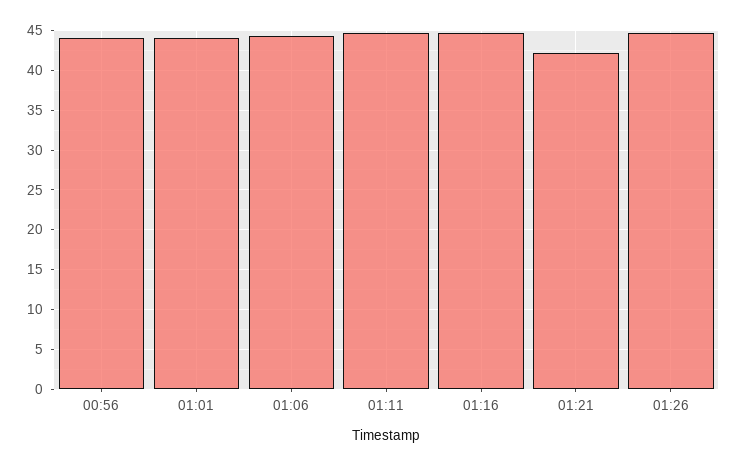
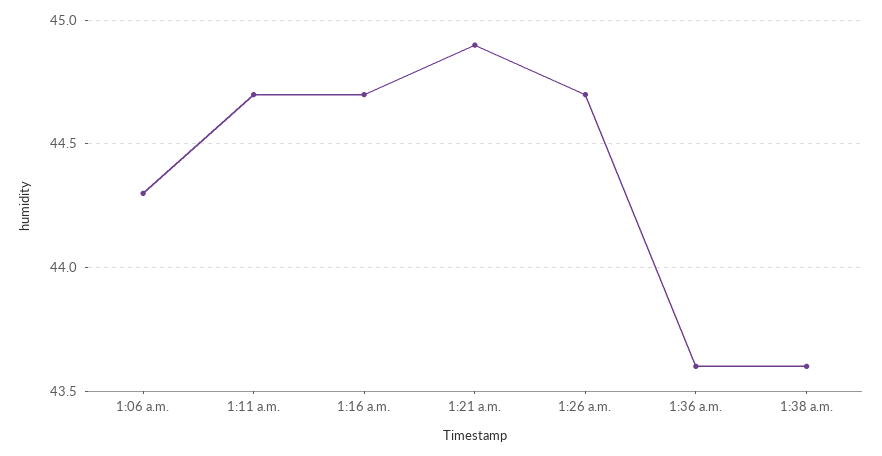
00:56: 44 -> none
01:01: 44 -> none
01:21: 42 -> 44.9
1:36 a.m.: none -> 43.6
1:38 a.m.: none -> 43.6

